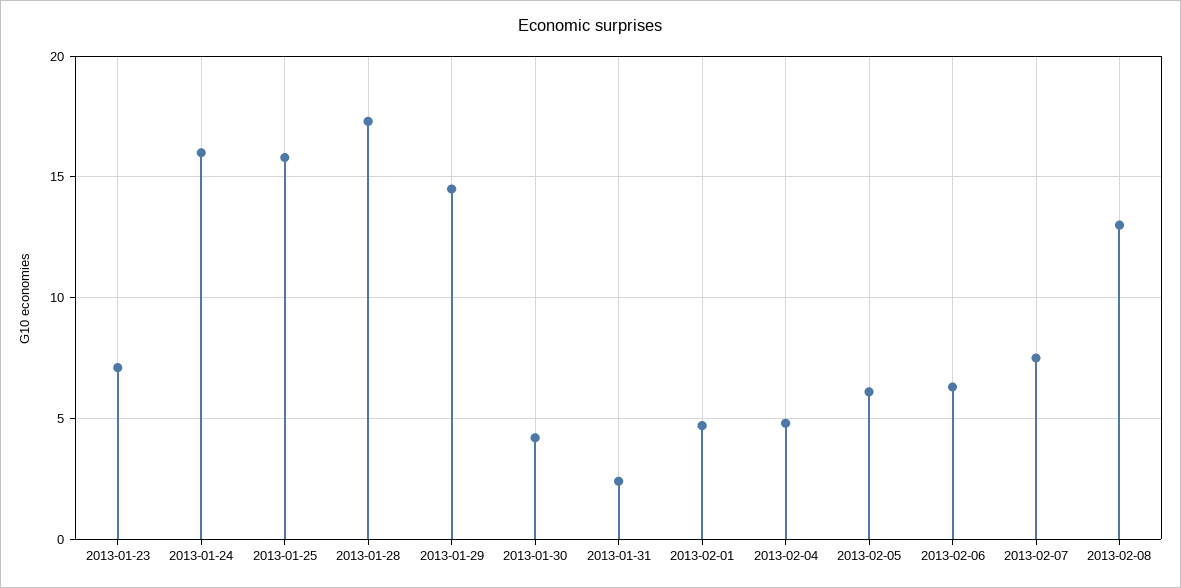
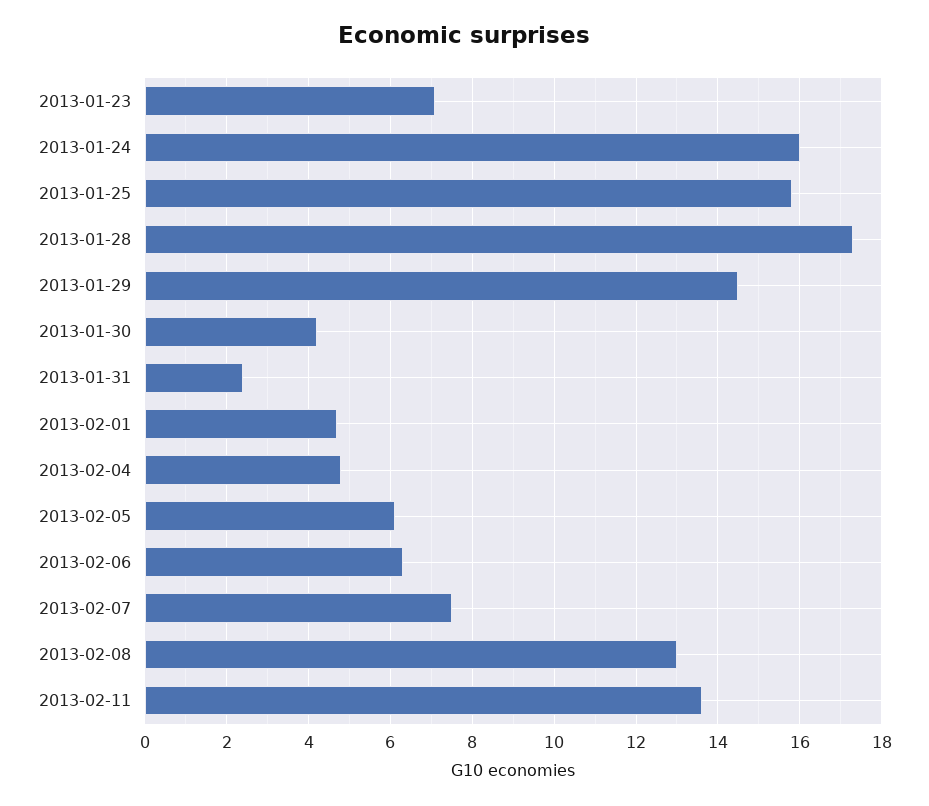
2013-02-11: none -> 13.5

